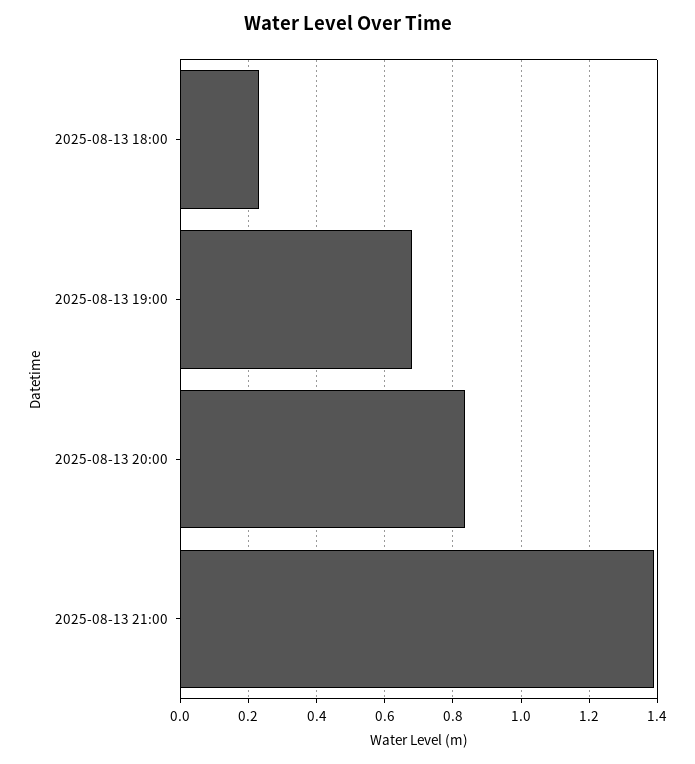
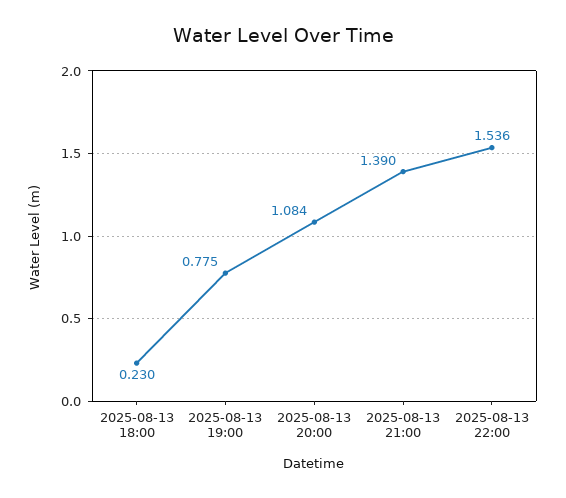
2025-08-13 19:00: 0.68 -> 0.775
2025-08-13 20:00: 0.84 -> 1.084
2025-08-13 22:00: none -> 1.536

